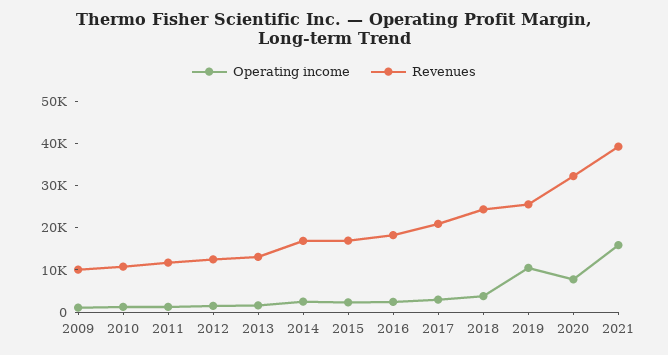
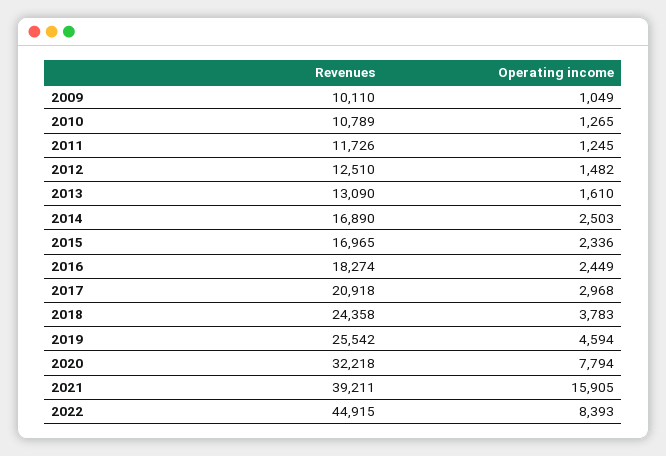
Operating income, 2019: 10000 -> 4594
Revenues, 2022: none -> 44915
Operating income, 2022: none -> 8393

